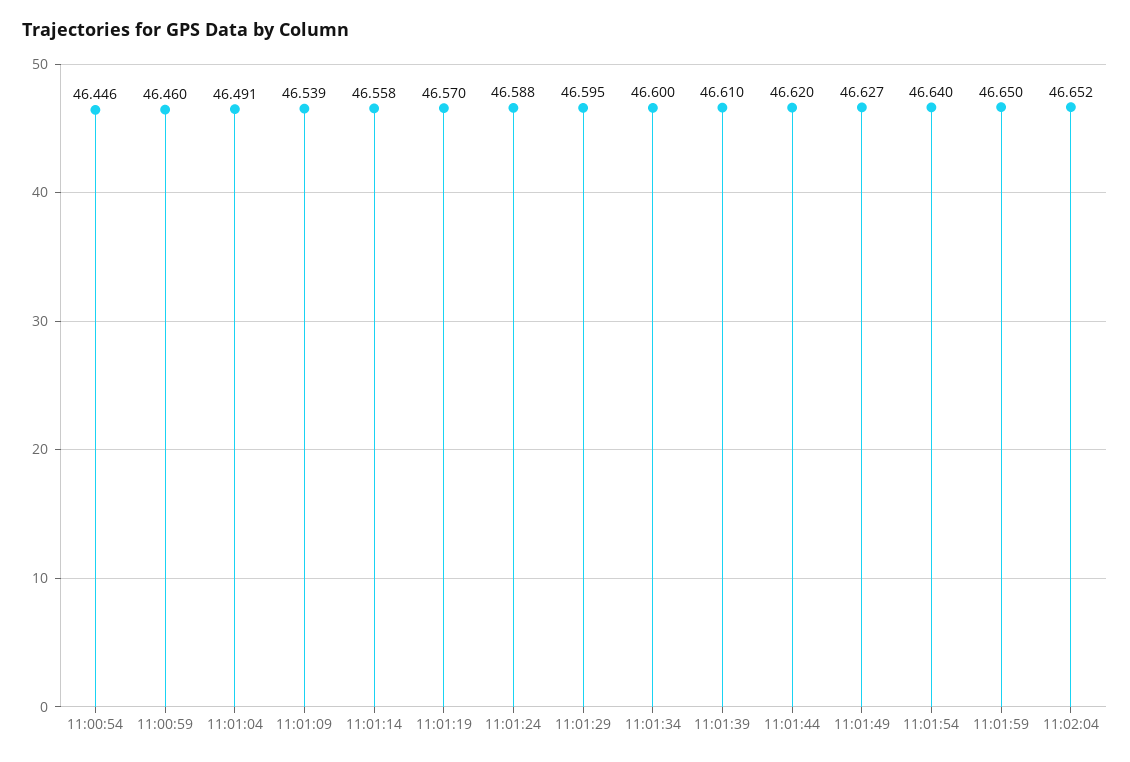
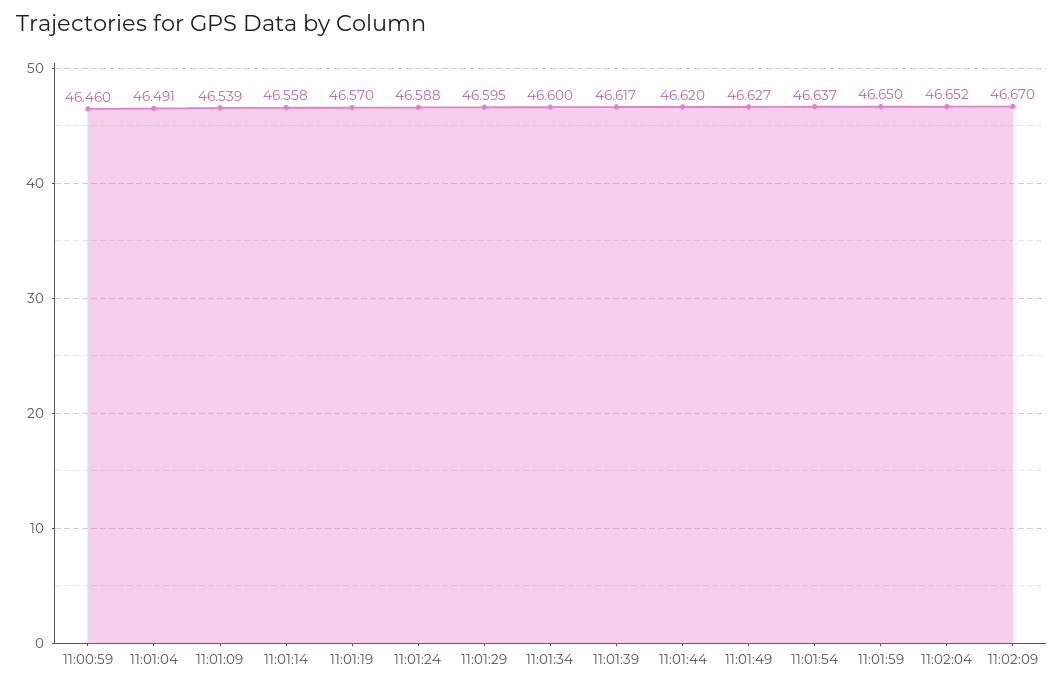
11:00:54: 46.446 -> none
11:01:39: 46.61 -> 46.617
11:01:54: 46.64 -> 46.637
11:02:09: none -> 46.67

